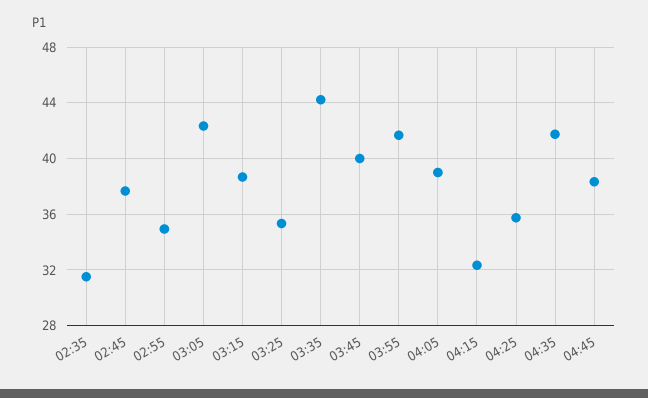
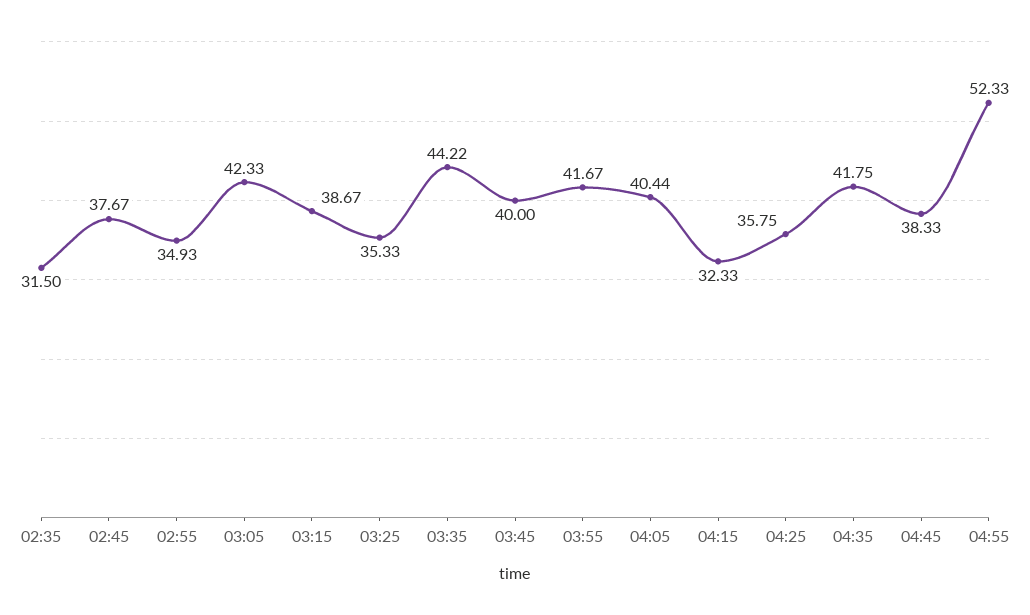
04:05: 39 -> 40.44
04:55: none -> 52.33

